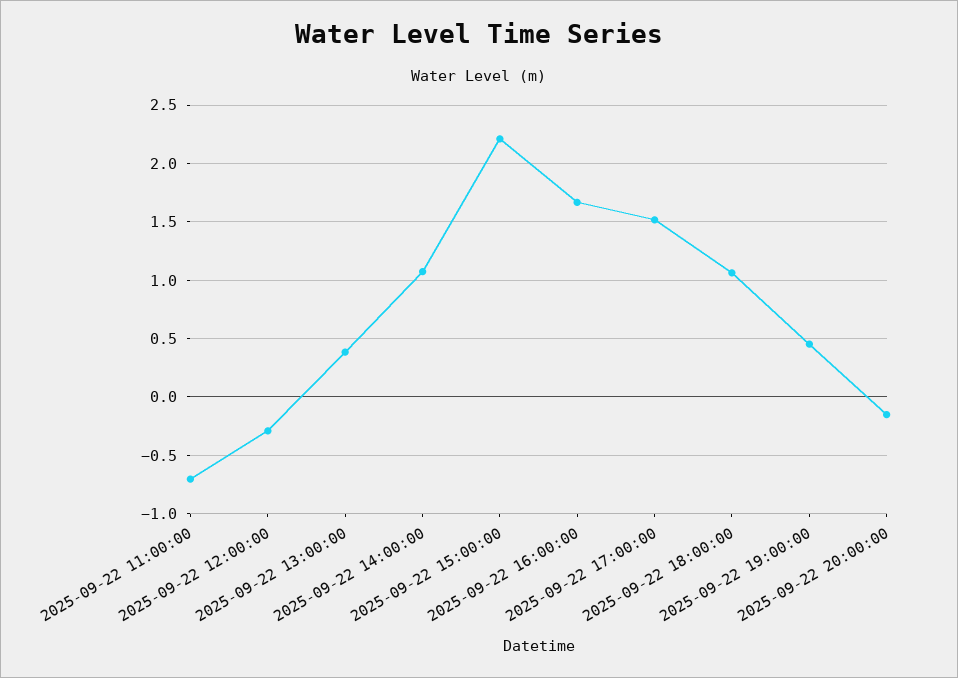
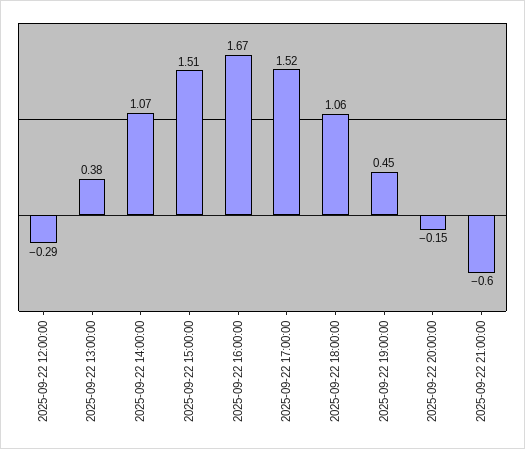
2025-09-22 11:00:00: -0.7 -> none
2025-09-22 15:00:00: 2.2 -> 1.51
2025-09-22 21:00:00: none -> -0.6

